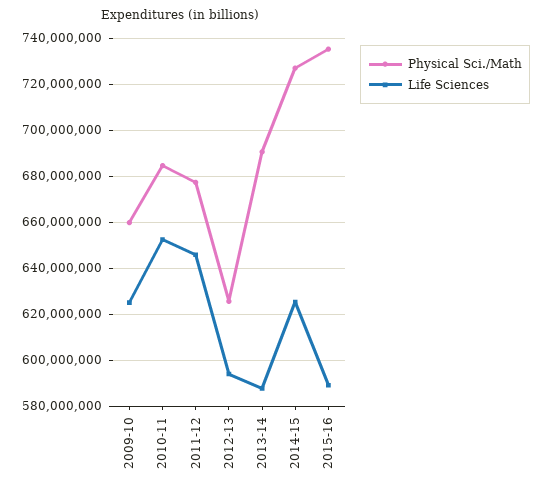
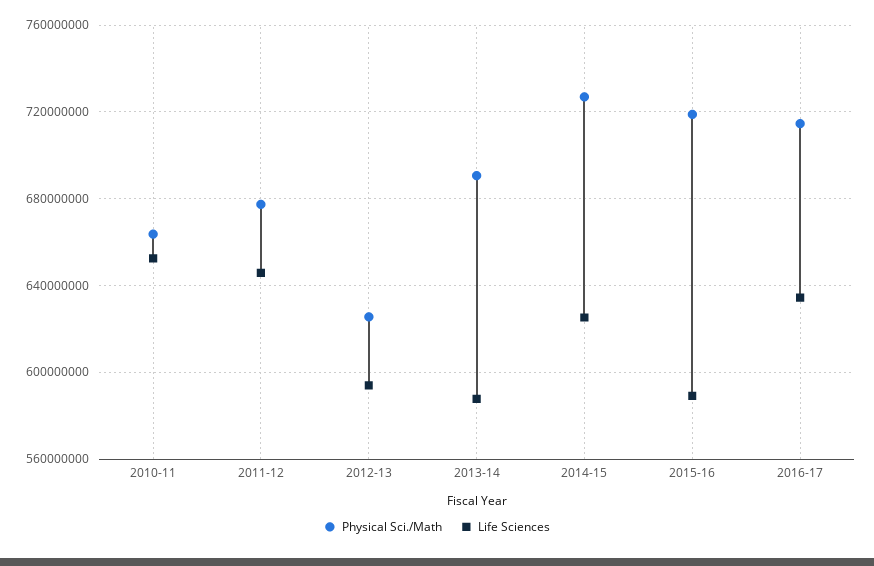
Physical Sci./Math, 2009-10: 660000000 -> none
Life Sciences, 2009-10: 625000000 -> none
Physical Sci./Math, 2010-11: 685000000 -> 665000000
Physical Sci./Math, 2015-16: 735000000 -> 720000000
Physical Sci./Math, 2016-17: none -> 715000000
Life Sciences, 2016-17: none -> 635000000

